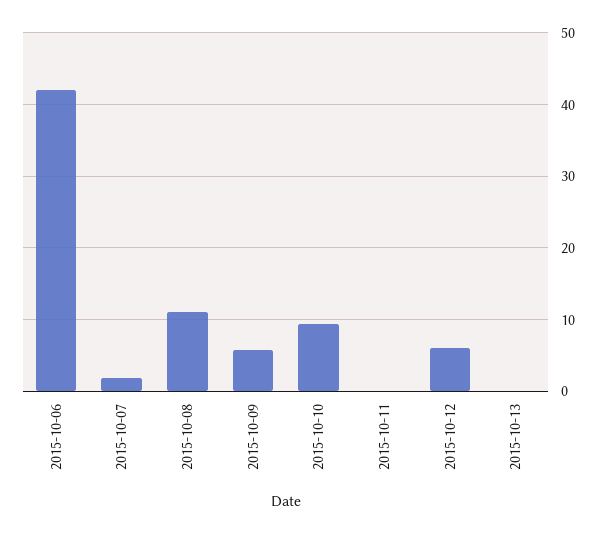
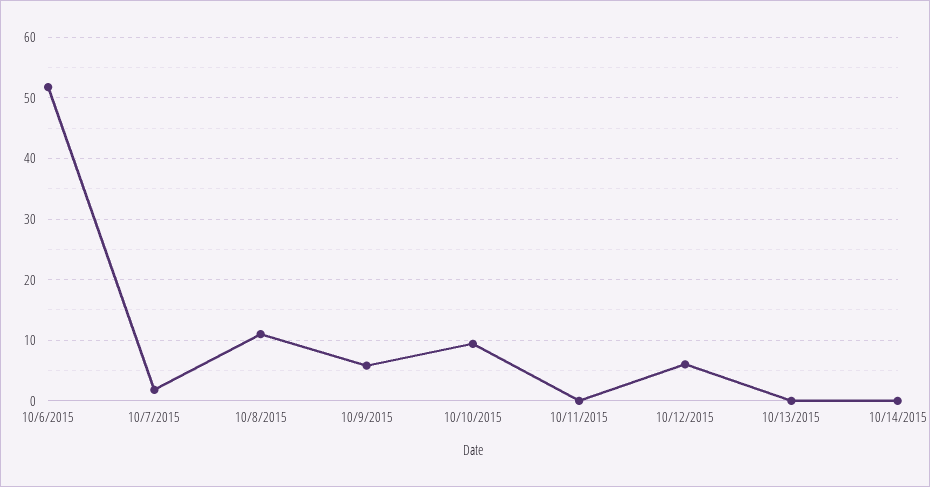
2015-10-06: 42 -> 52
10/14/2015: none -> 0

